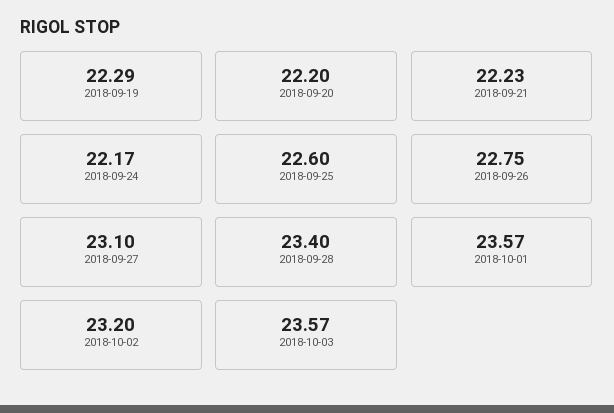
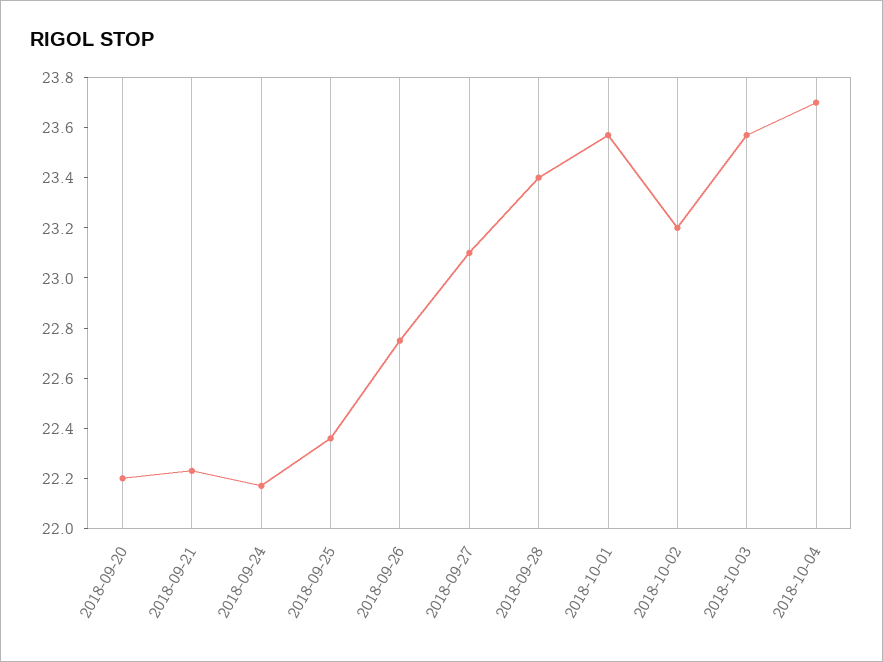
2018-09-19: 22.29 -> none
2018-09-25: 22.6 -> 22.35
2018-10-04: none -> 23.7

